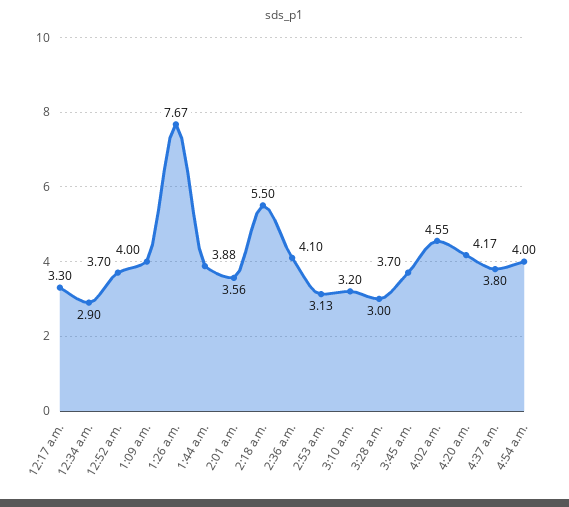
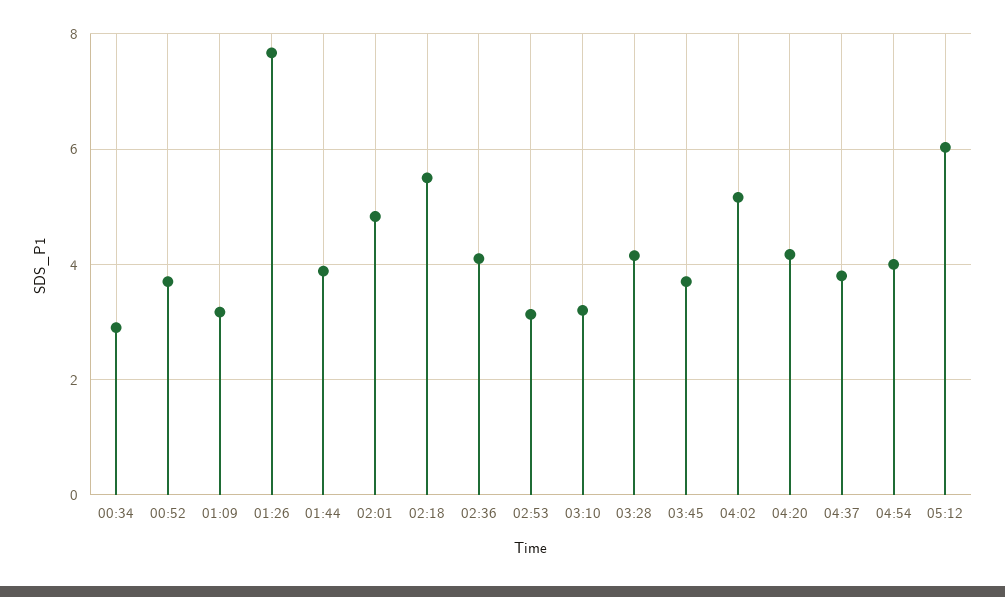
12:17 a.m.: 3.3 -> none
1:09 a.m.: 4 -> 3.2
2:01 a.m.: 3.56 -> 4.8
3:28 a.m.: 3 -> 4.2
4:02 a.m.: 4.55 -> 5.2
05:12: none -> 6

